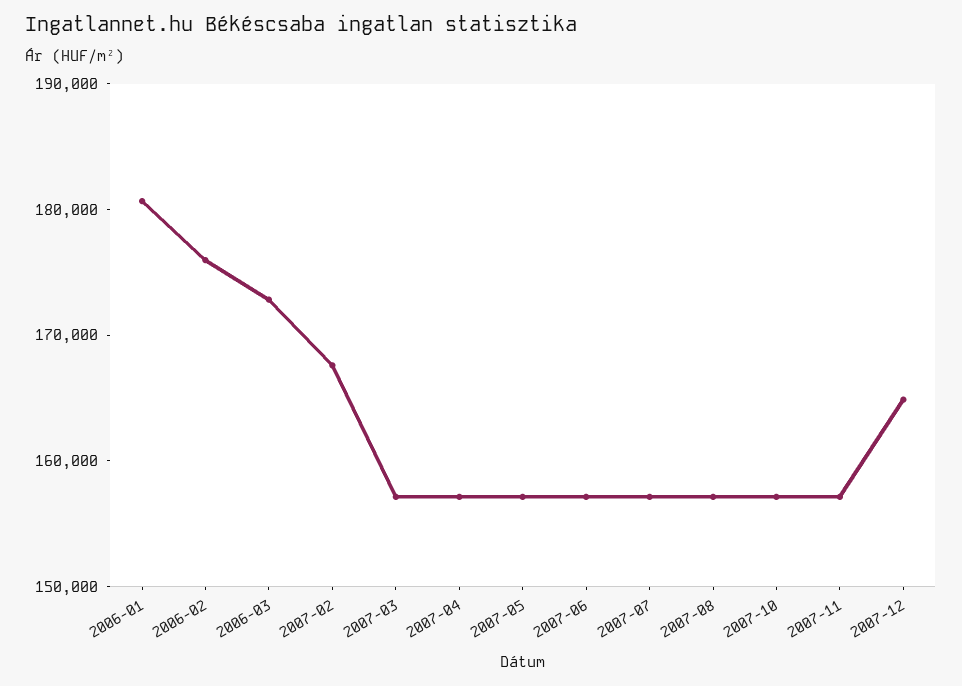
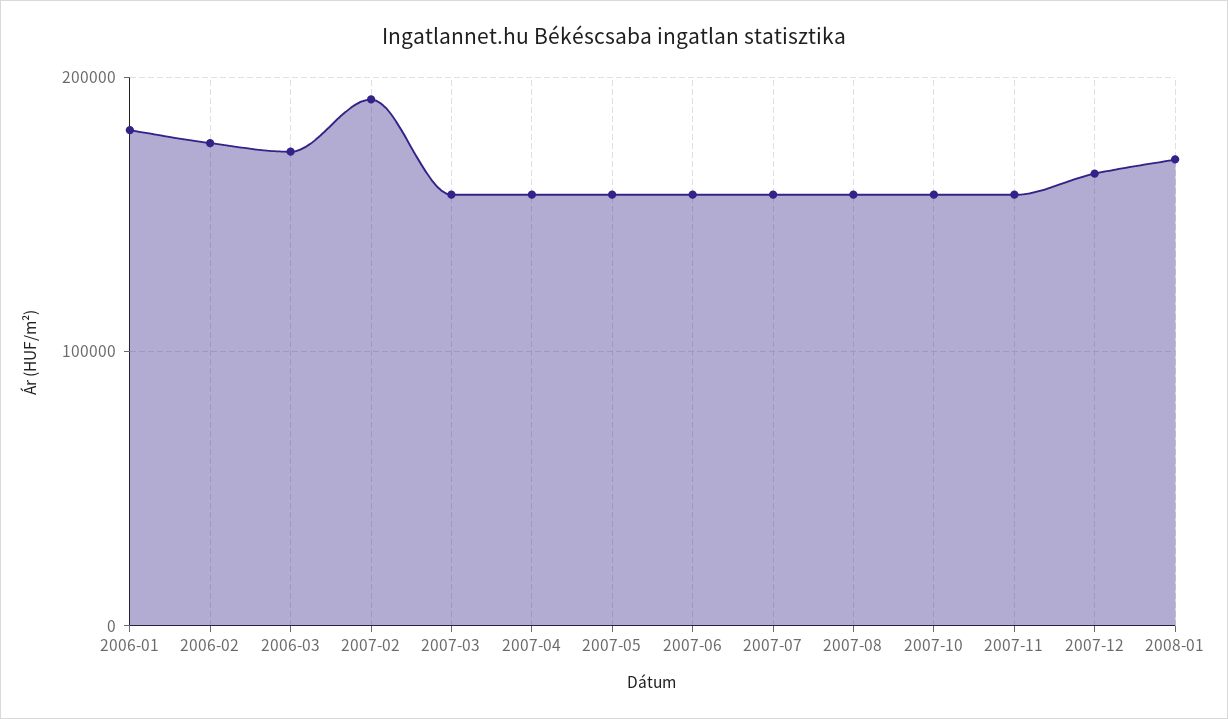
2007-02: 168000 -> 190000
2008-01: none -> 170000

